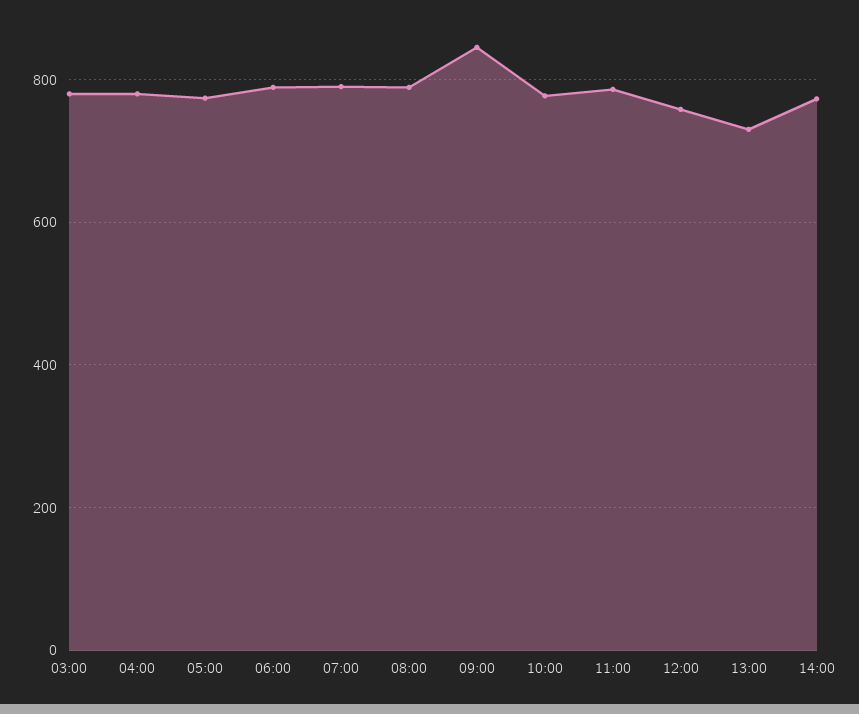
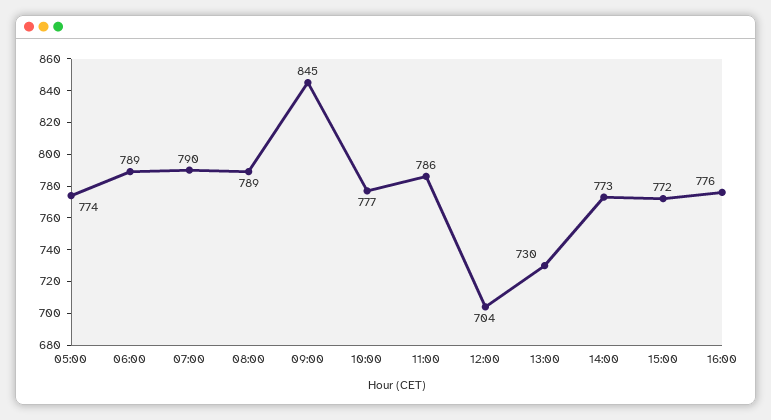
03:00: 780 -> none
04:00: 780 -> none
12:00: 760 -> 704
15:00: none -> 772
16:00: none -> 776

